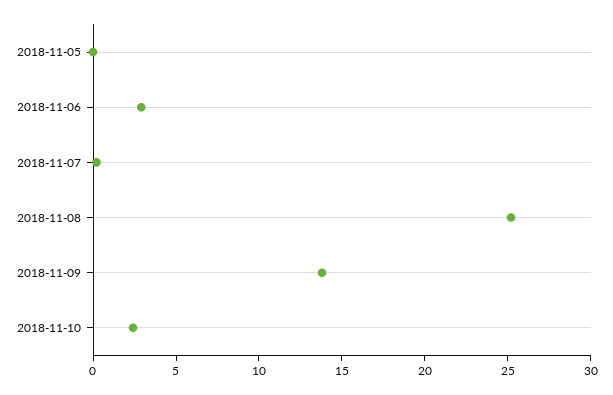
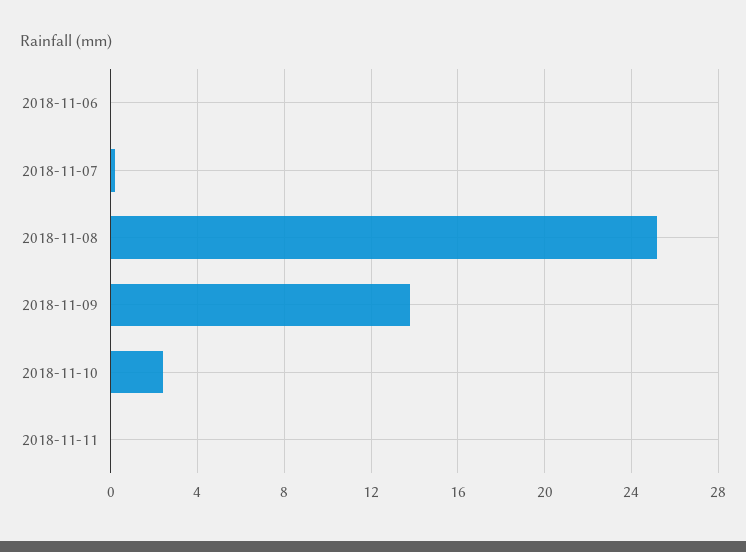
2018-11-05: 0 -> none
2018-11-06: 3 -> 0
2018-11-11: none -> 0

